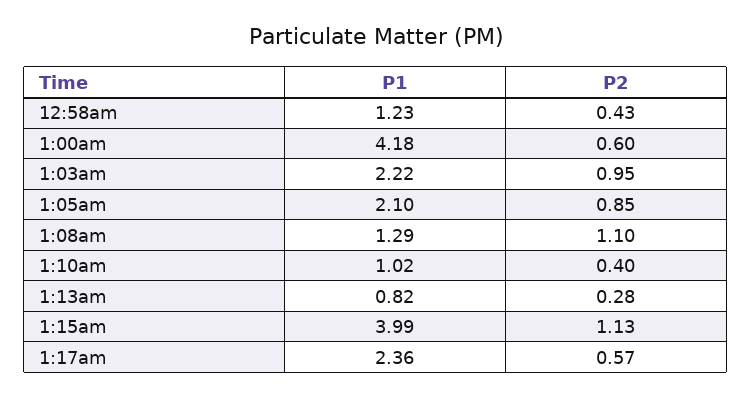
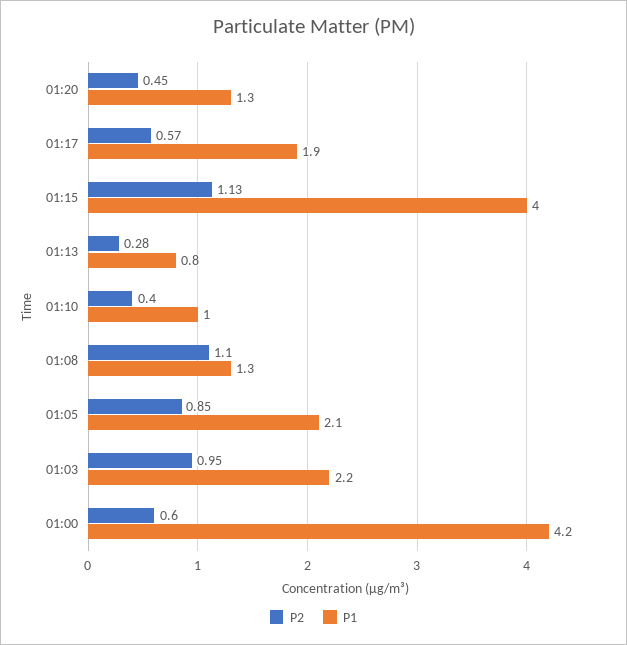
P1, 12:58am: 1.23 -> none
P2, 12:58am: 0.43 -> none
P1, 1:17am: 2.36 -> 1.9
P2, 01:20: none -> 0.45
P1, 01:20: none -> 1.3

